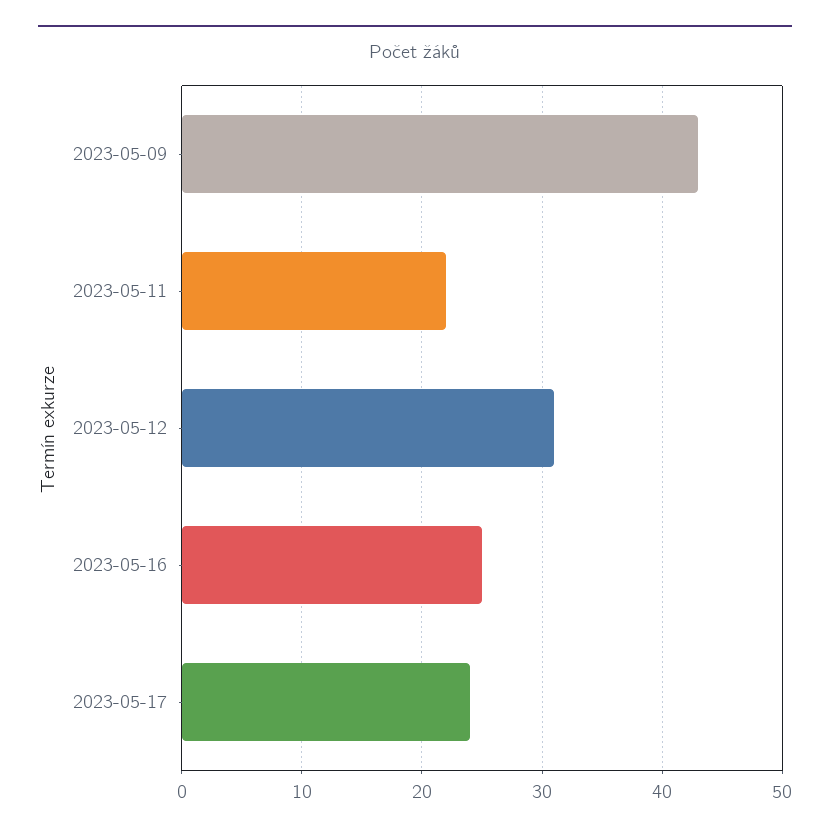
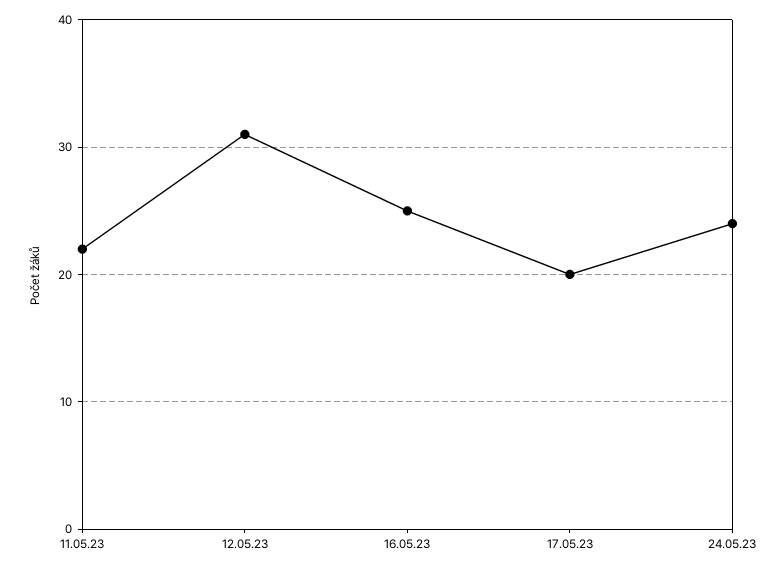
2023-05-09: 43 -> none
2023-05-17: 24 -> 20
24.05.23: none -> 24

